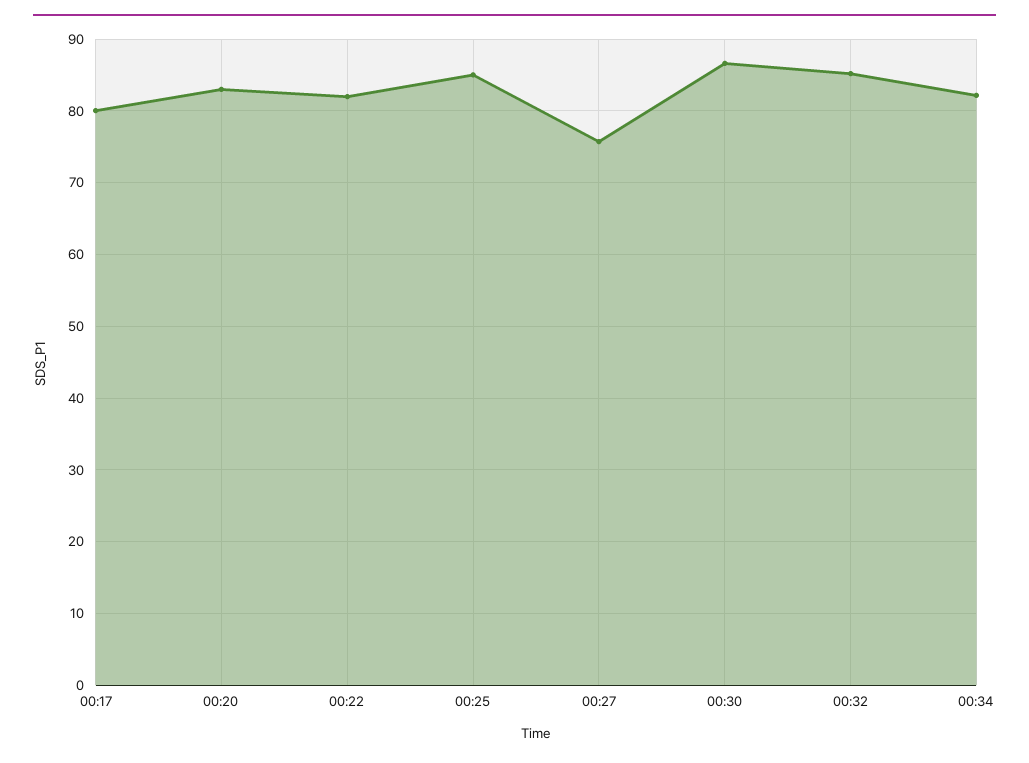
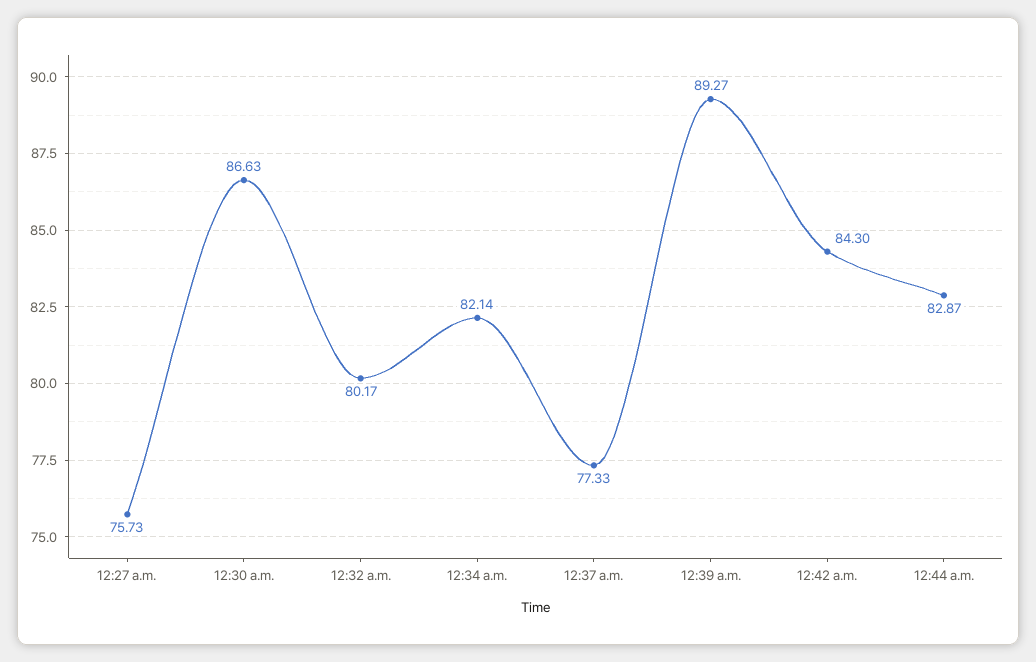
00:17: 80 -> none
00:20: 83 -> none
00:22: 82 -> none
00:25: 85 -> none
00:32: 85 -> 80.17
12:37 a.m.: none -> 77.33
12:39 a.m.: none -> 89.27
12:42 a.m.: none -> 84.3
12:44 a.m.: none -> 82.87

